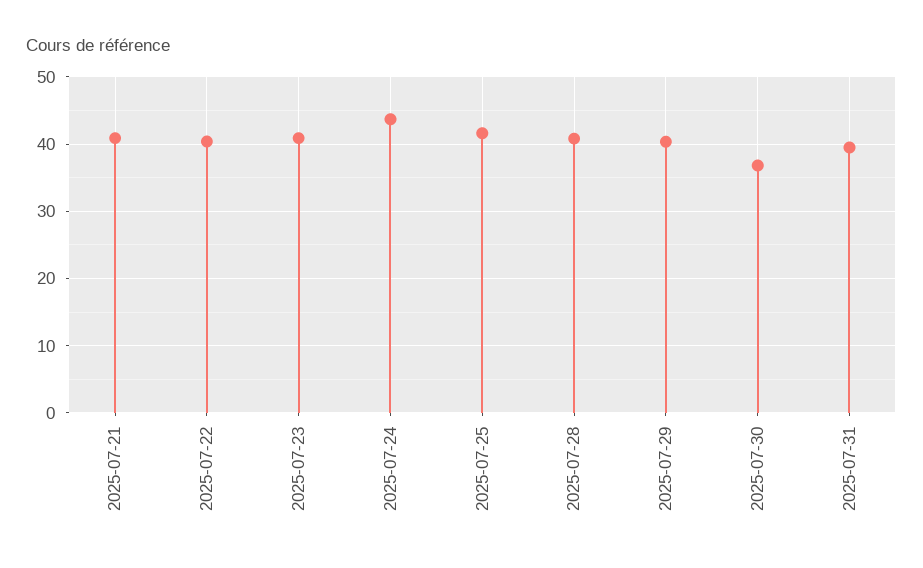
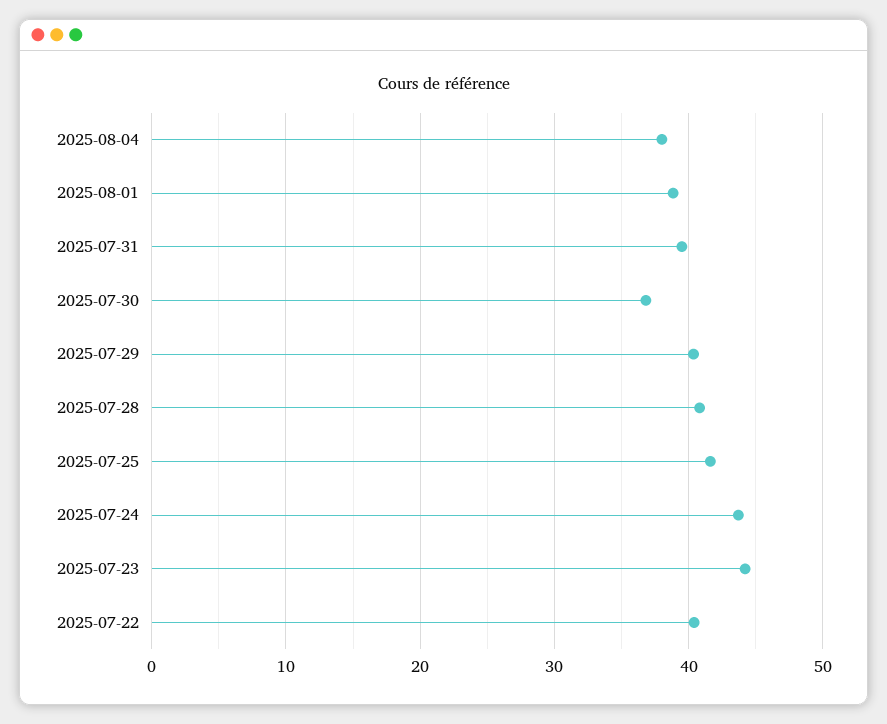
2025-07-21: 41 -> none
2025-07-23: 41 -> 44
2025-08-04: none -> 38
2025-08-01: none -> 39

